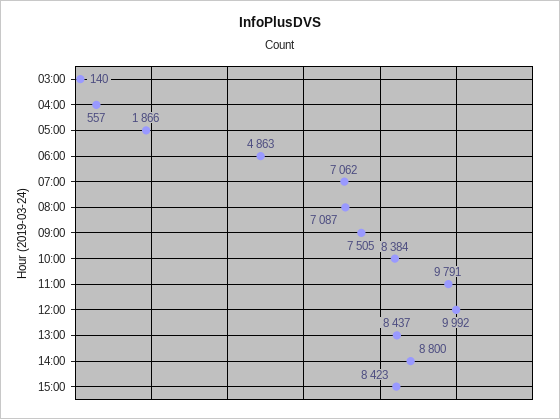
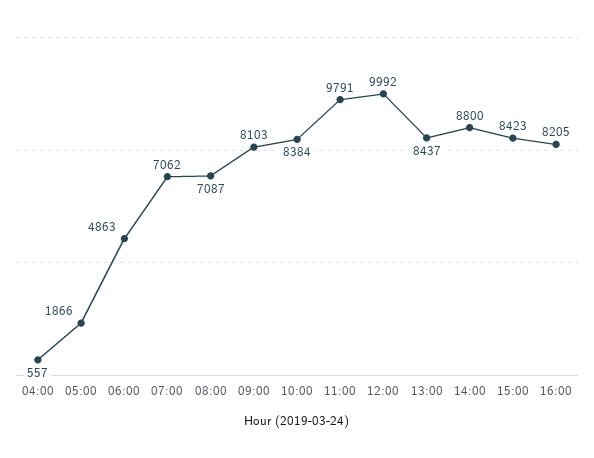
03:00: 140 -> none
09:00: 7505 -> 8103
16:00: none -> 8205

